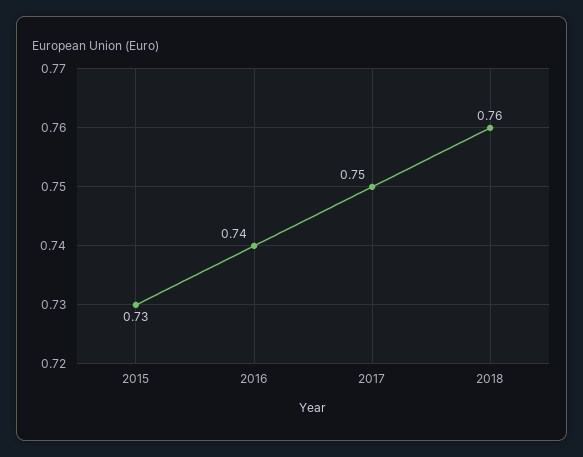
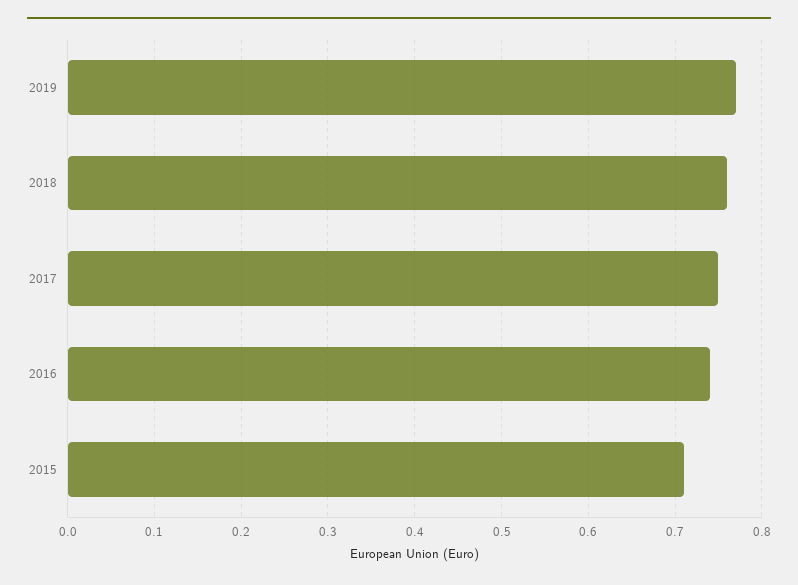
2015: 0.73 -> 0.71
2019: none -> 0.77

